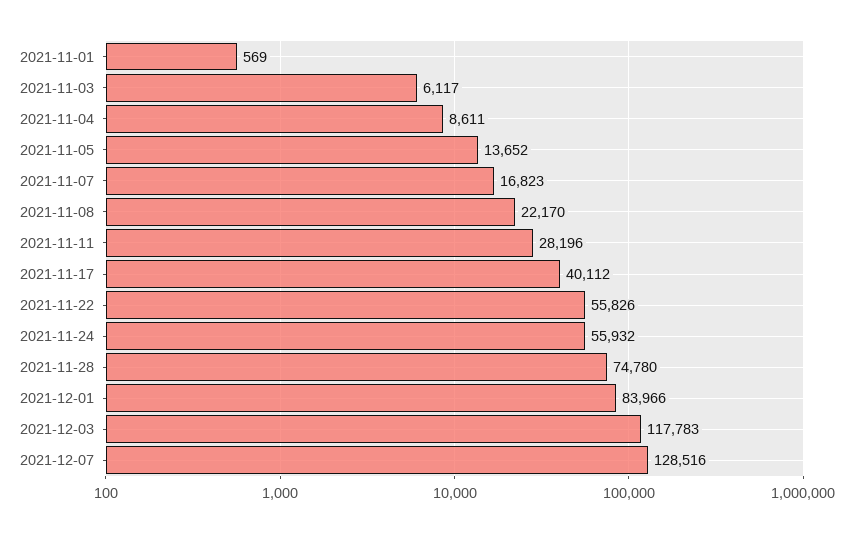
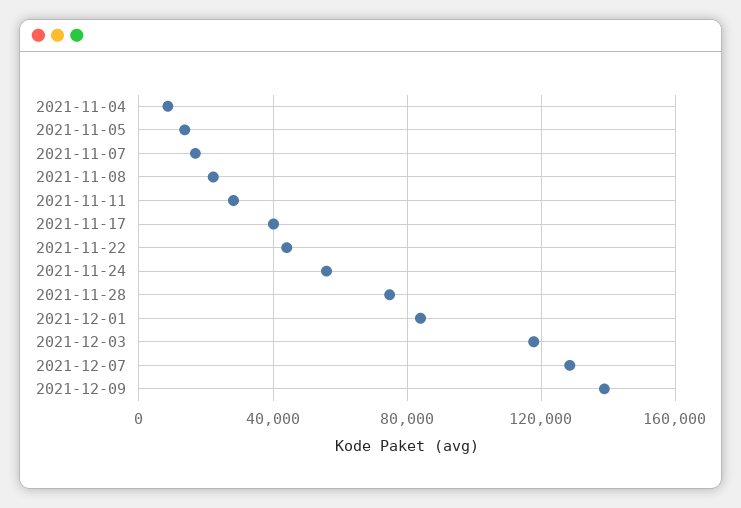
2021-11-01: 569 -> none
2021-11-03: 6117 -> none
2021-11-22: 55826 -> 45000
2021-12-09: none -> 140000

